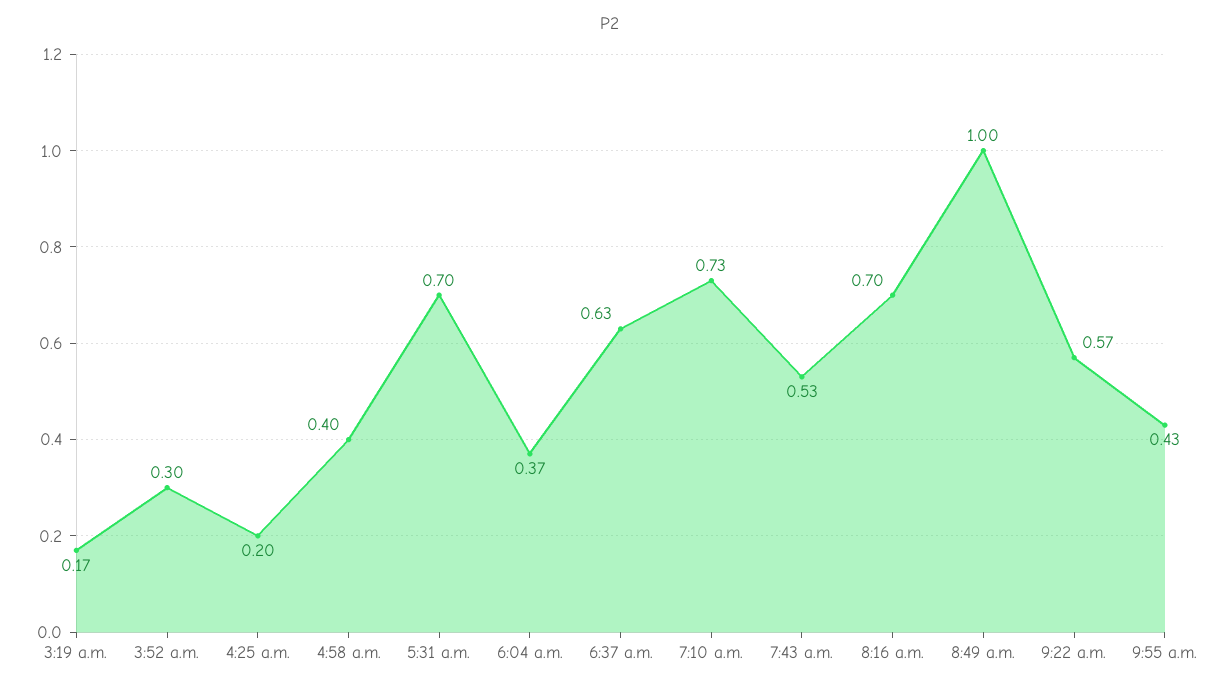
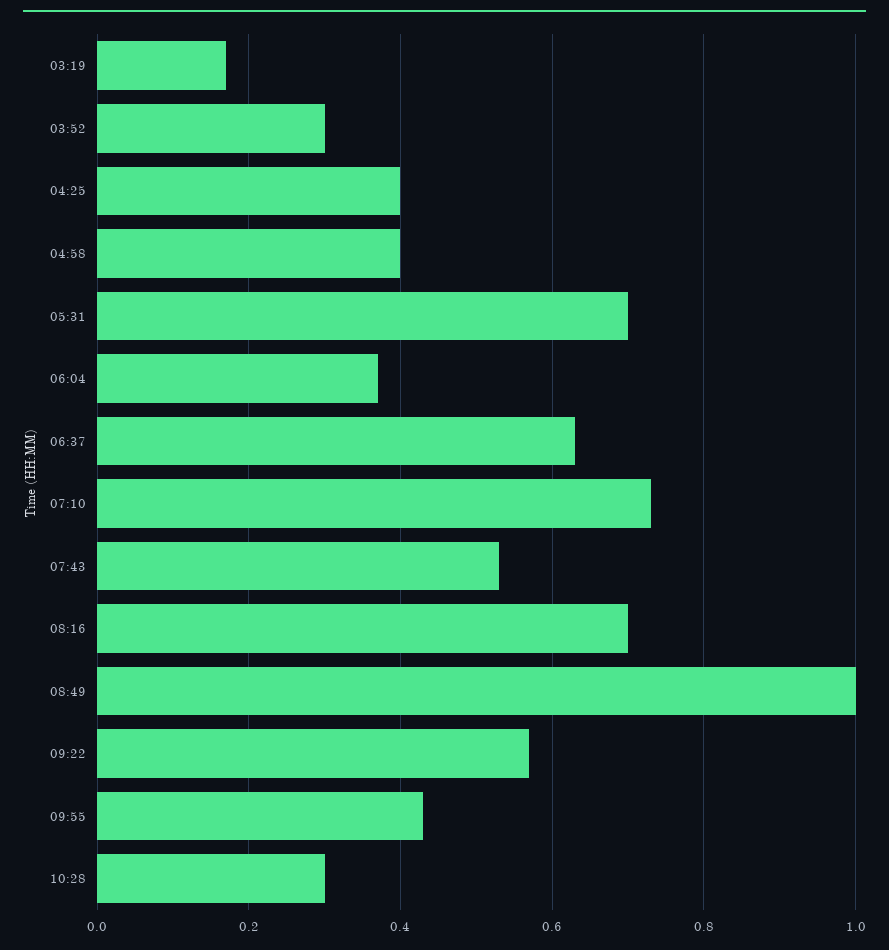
4:25 a.m.: 0.2 -> 0.4
10:28: none -> 0.3

